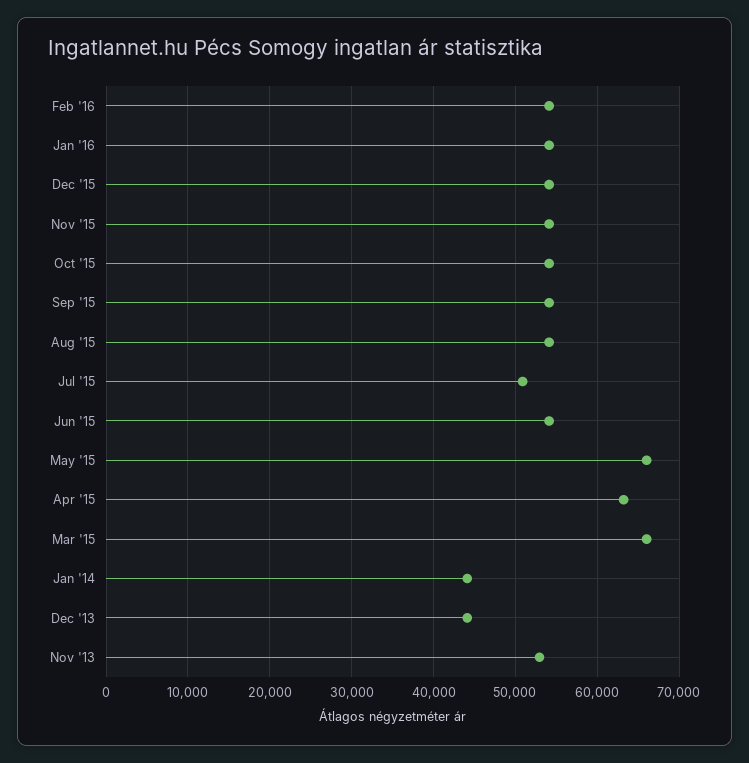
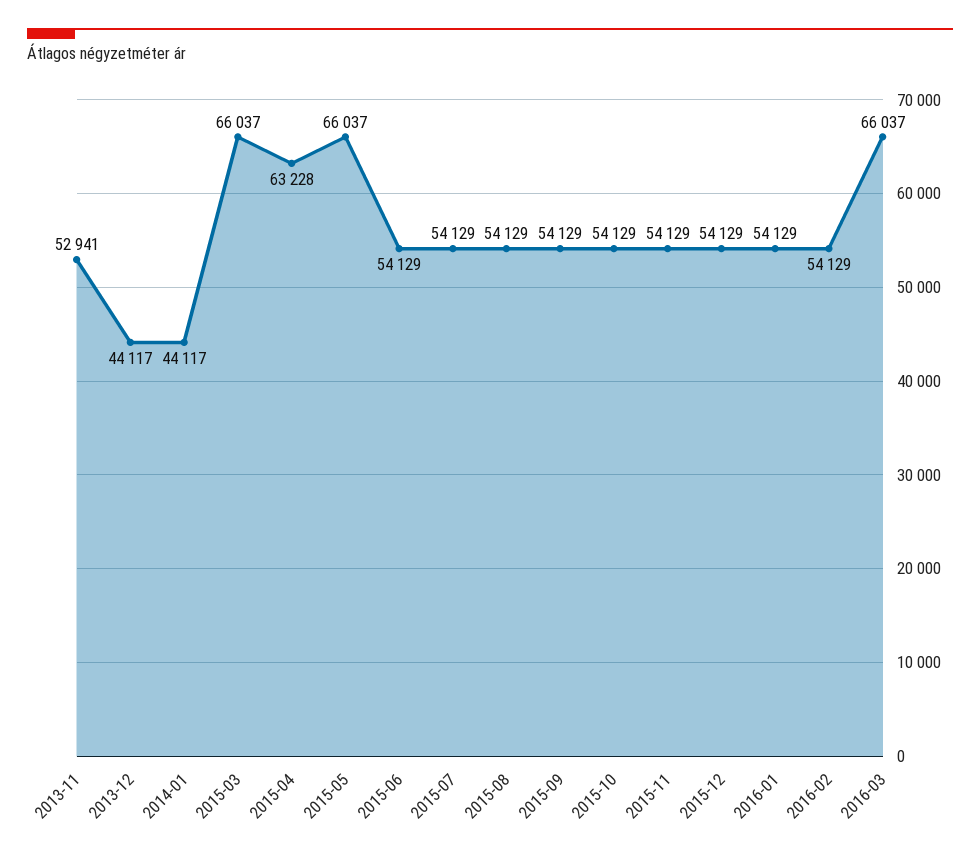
Jul '15: 51000 -> 54129
2016-03: none -> 66037

